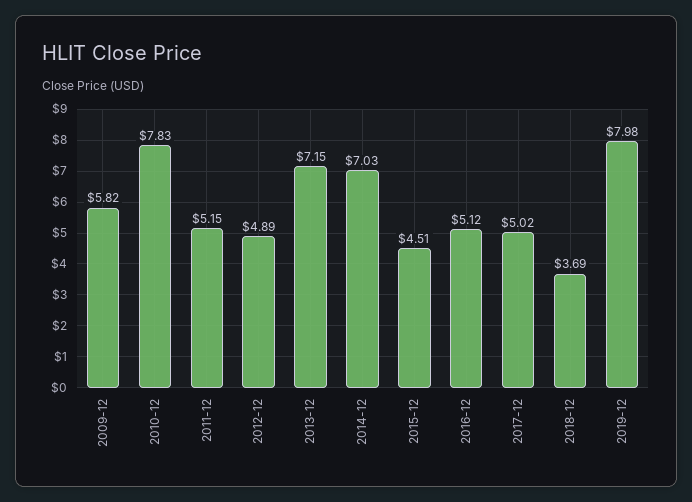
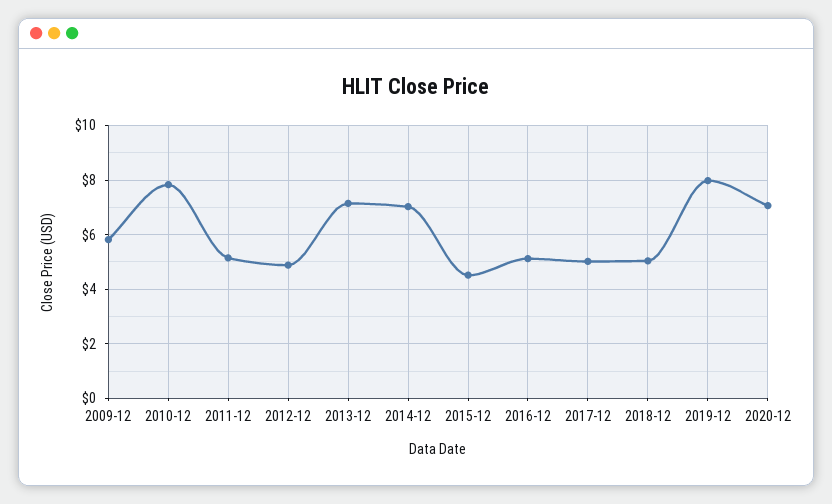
2018-12: 3.69 -> 5
2020-12: none -> 7

